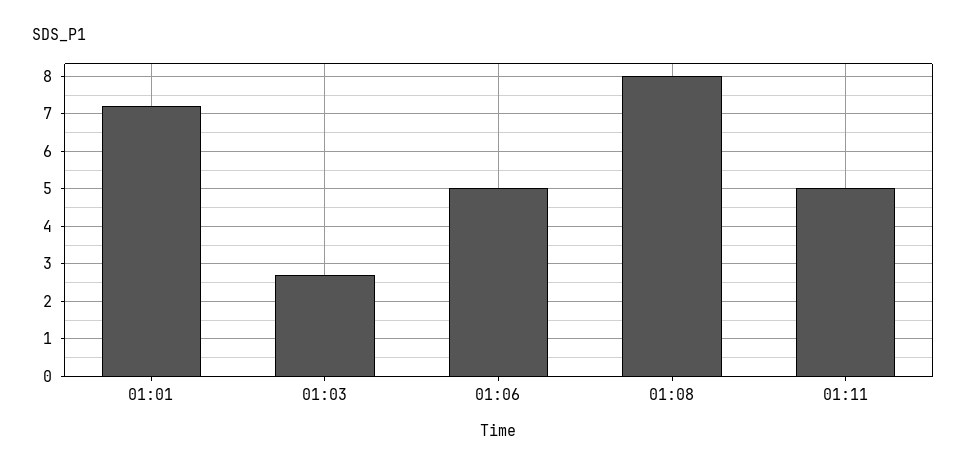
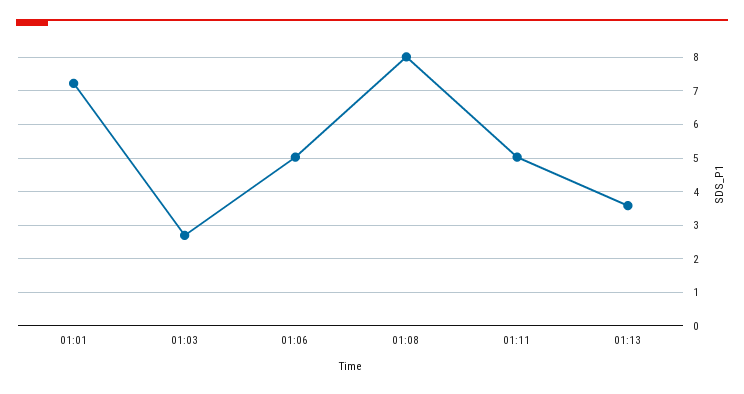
01:13: none -> 3.6

